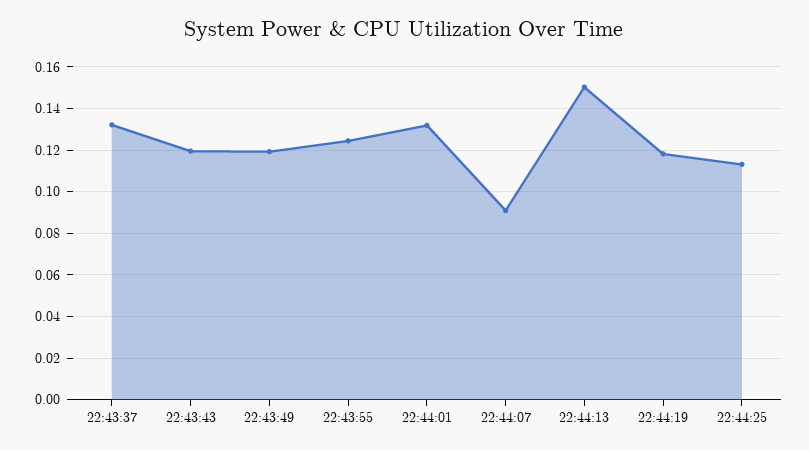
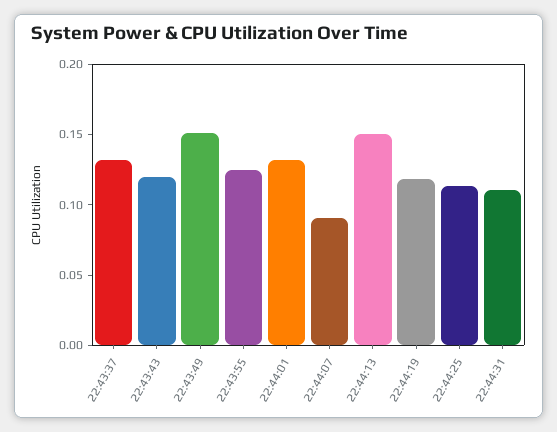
22:43:49: 0.12 -> 0.15
22:44:31: none -> 0.11

